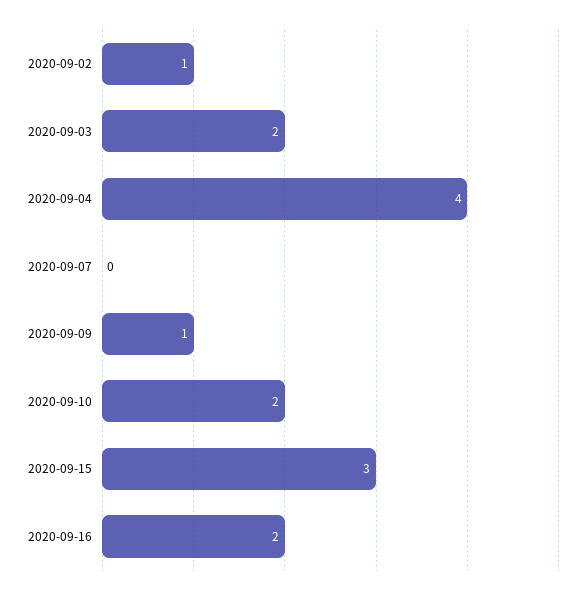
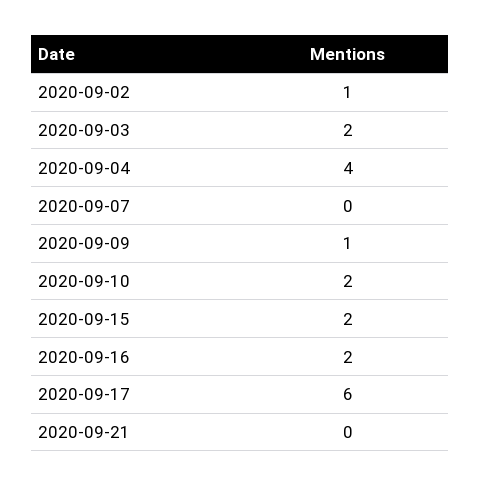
2020-09-15: 3 -> 2
2020-09-17: none -> 6
2020-09-21: none -> 0

